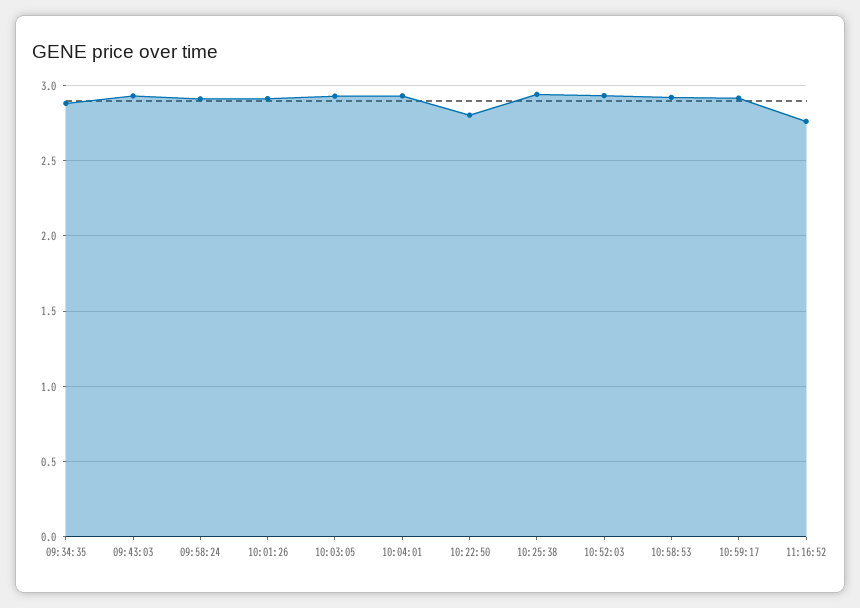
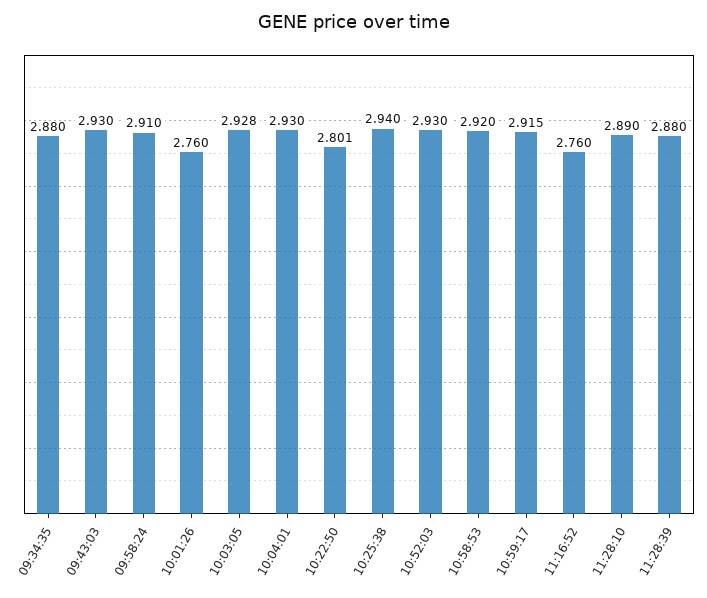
10:01:26: 2.9 -> 2.76
11:28:10: none -> 2.89
11:28:39: none -> 2.88

